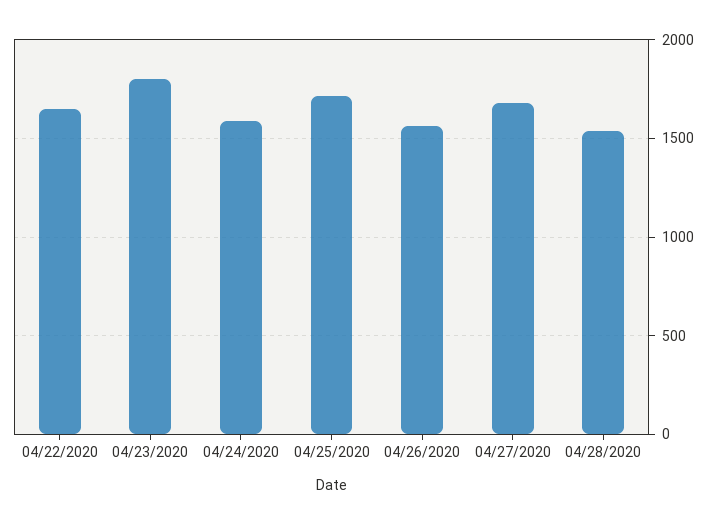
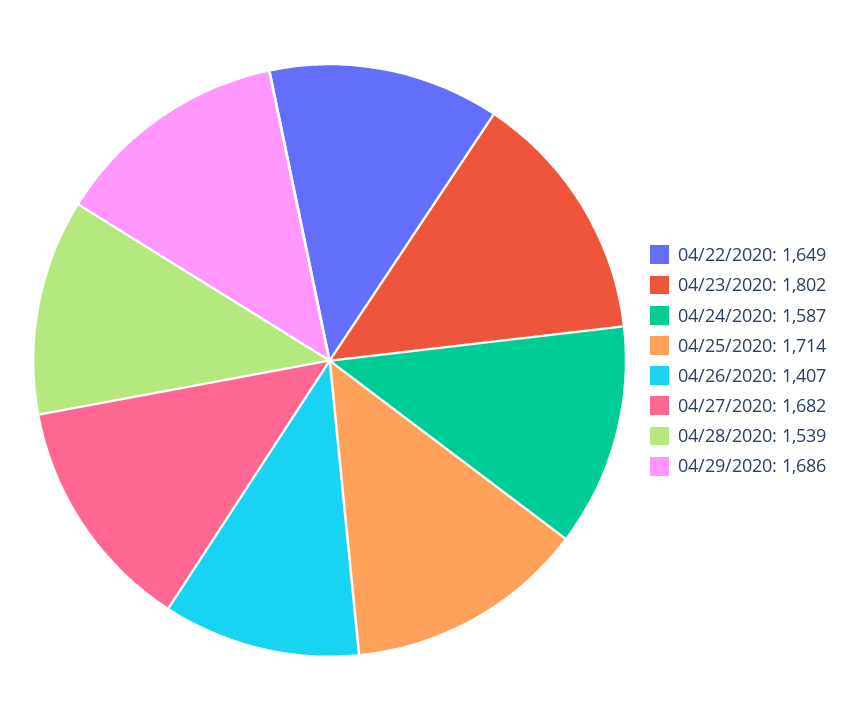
04/26/2020: 1550 -> 1407
04/29/2020: none -> 1686

